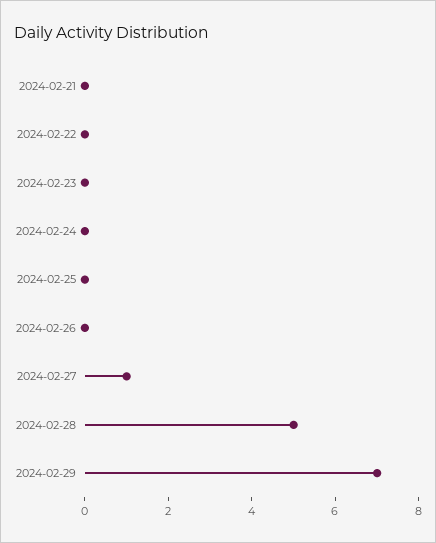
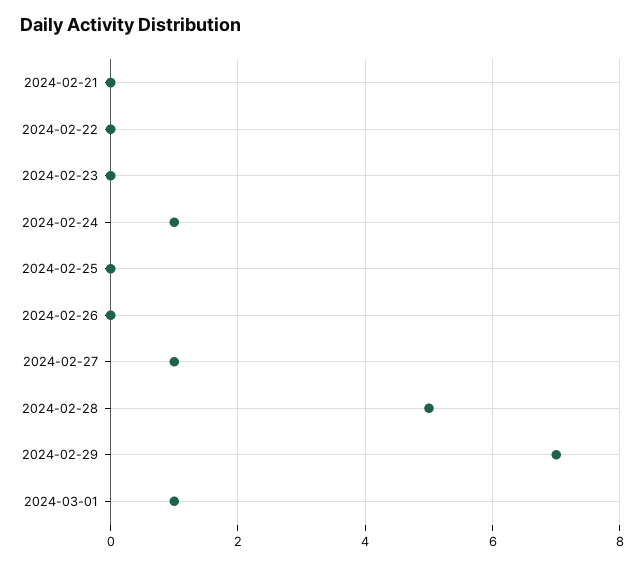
2024-02-24: 0 -> 1
2024-03-01: none -> 1

